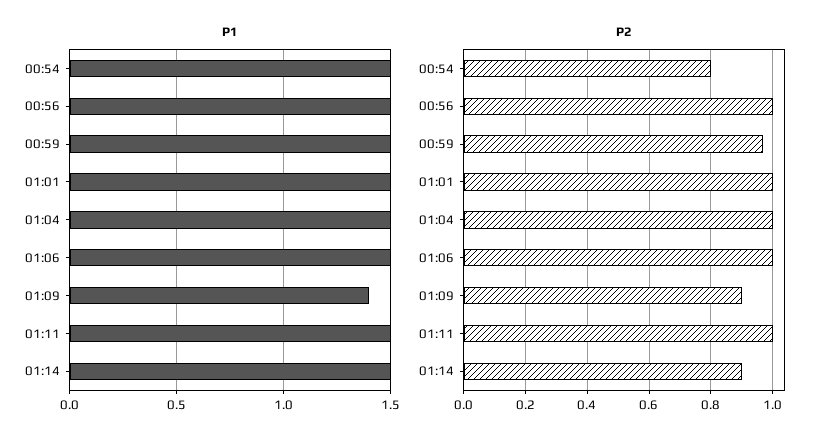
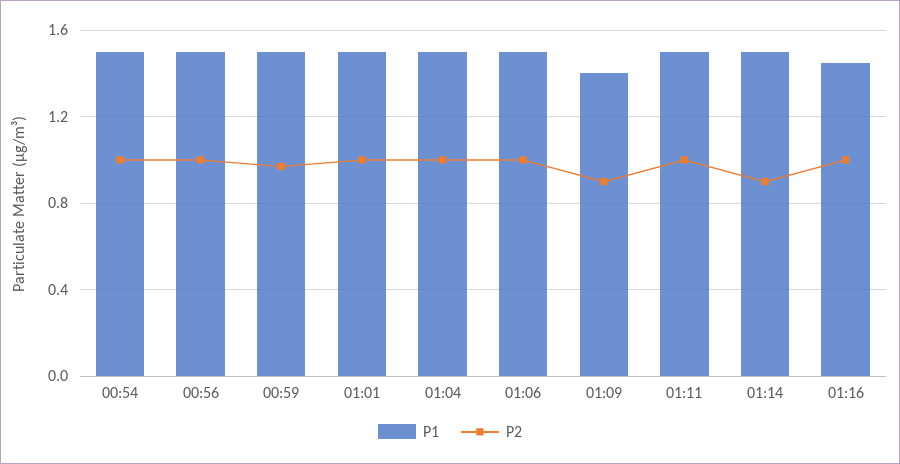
P2, 00:54: 0.8 -> 1
P1, 01:16: none -> 1.45
P2, 01:16: none -> 1

